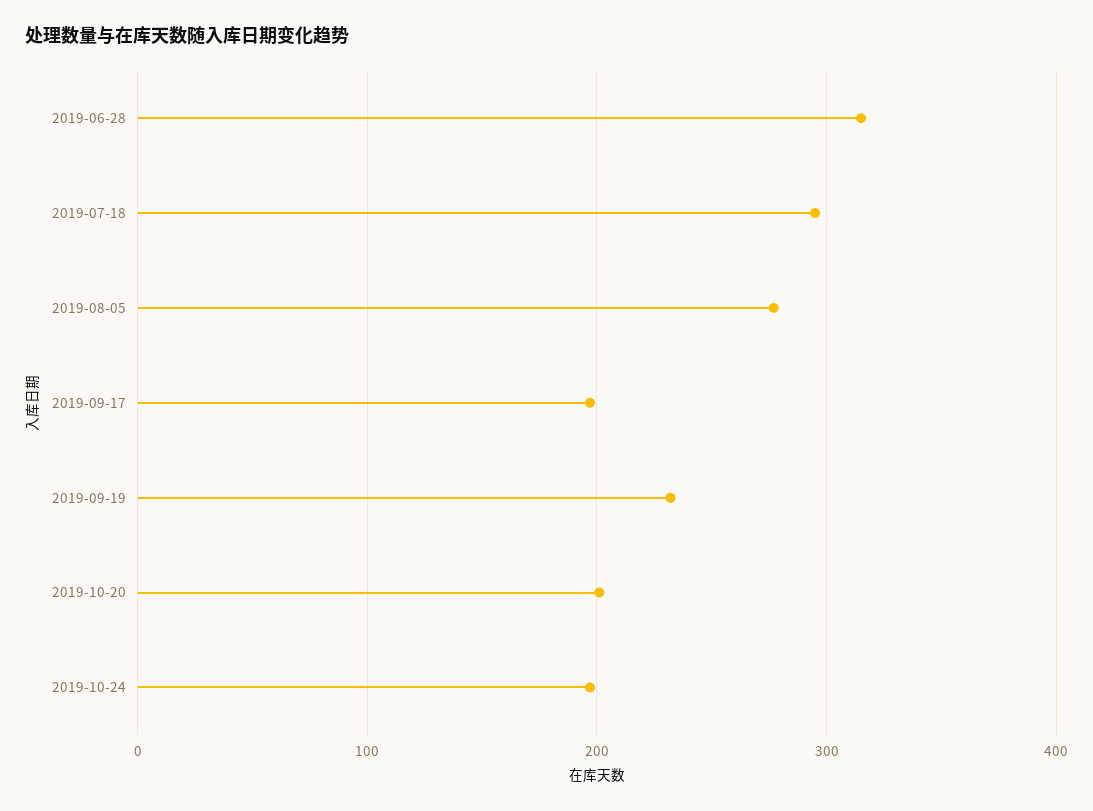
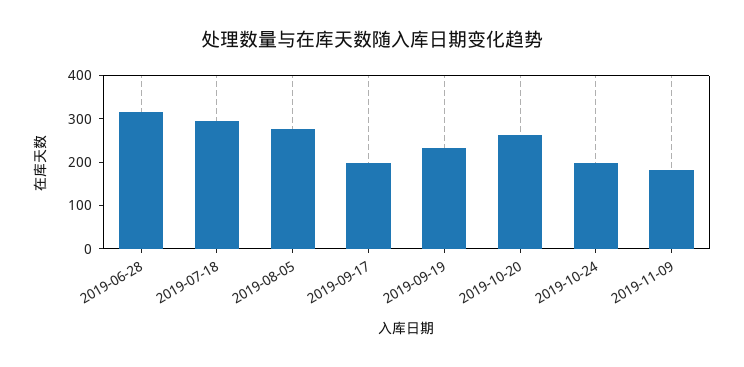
2019-10-20: 200 -> 260
2019-11-09: none -> 180

